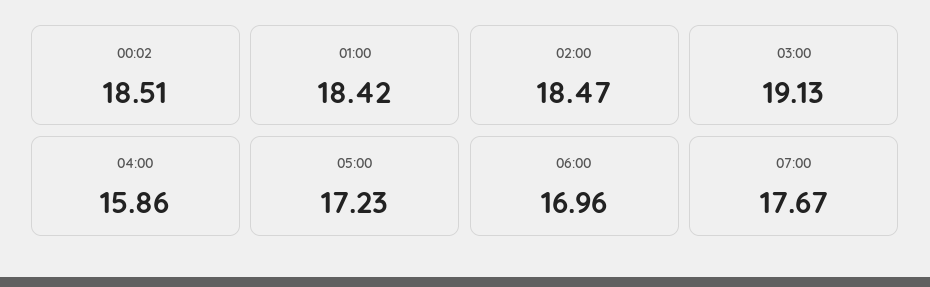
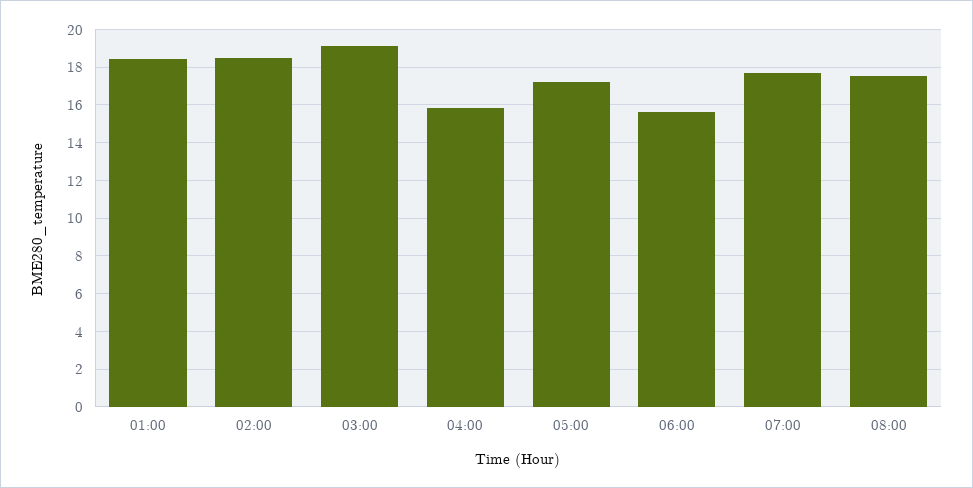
00:02: 18.51 -> none
06:00: 16.96 -> 15.5
08:00: none -> 17.5

